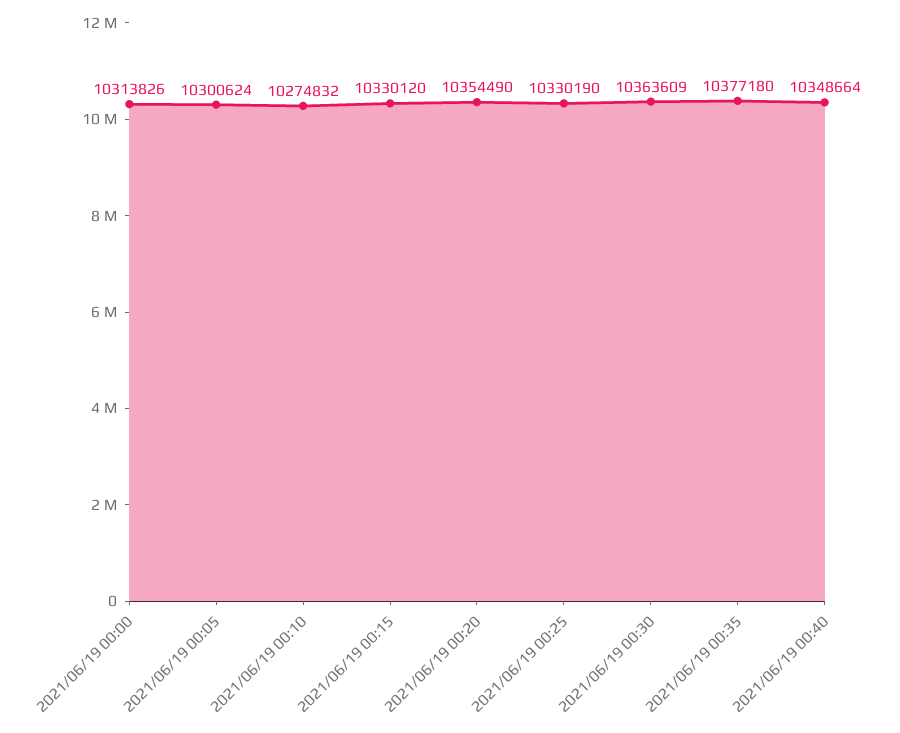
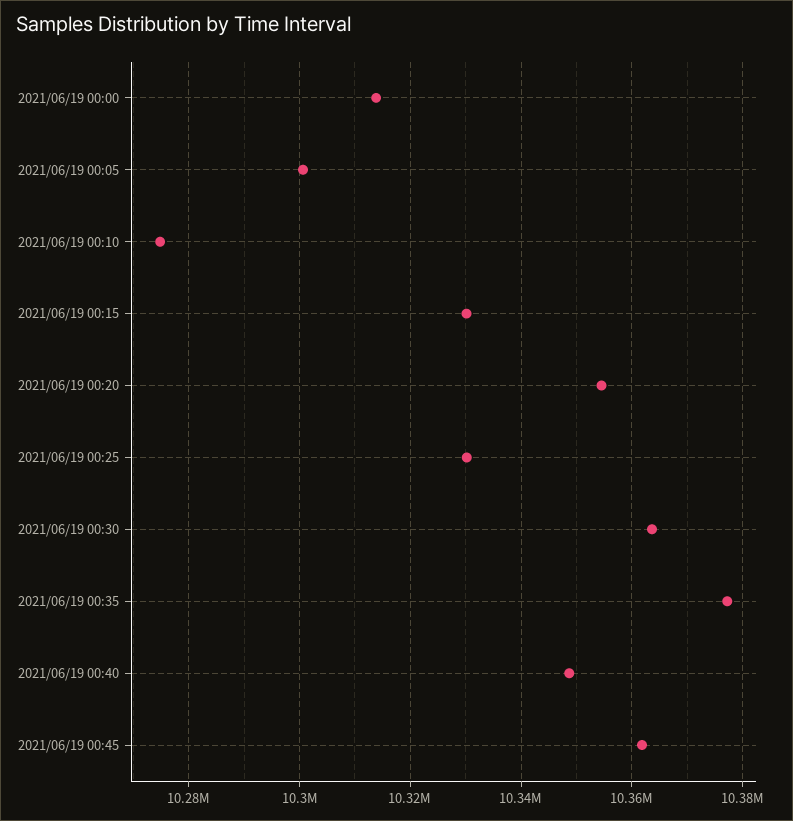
2021/06/19 00:45: none -> 10362000

